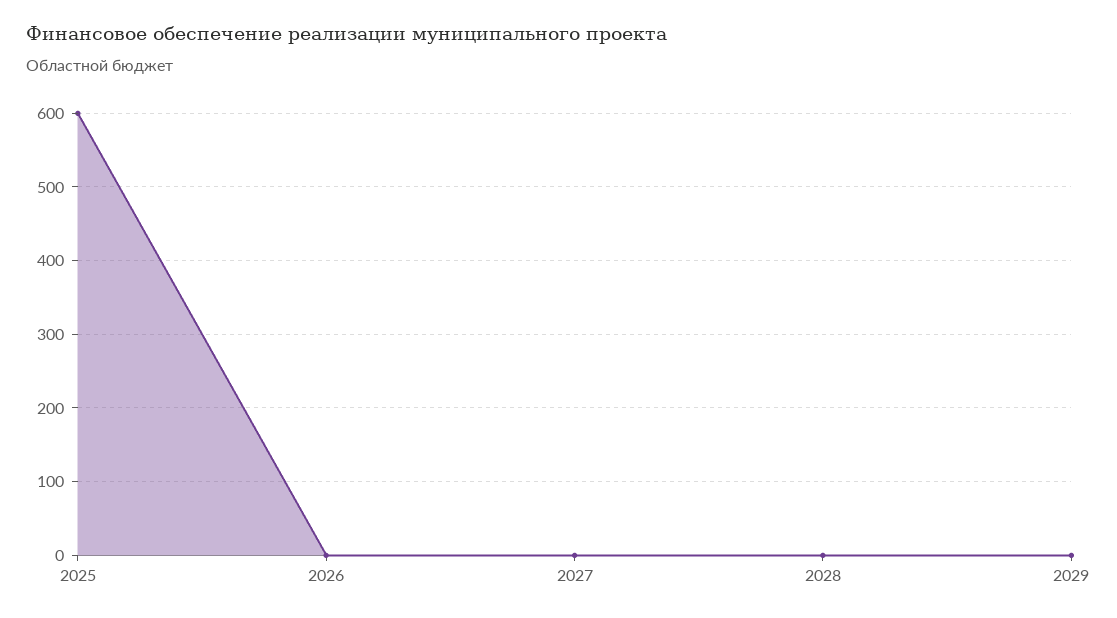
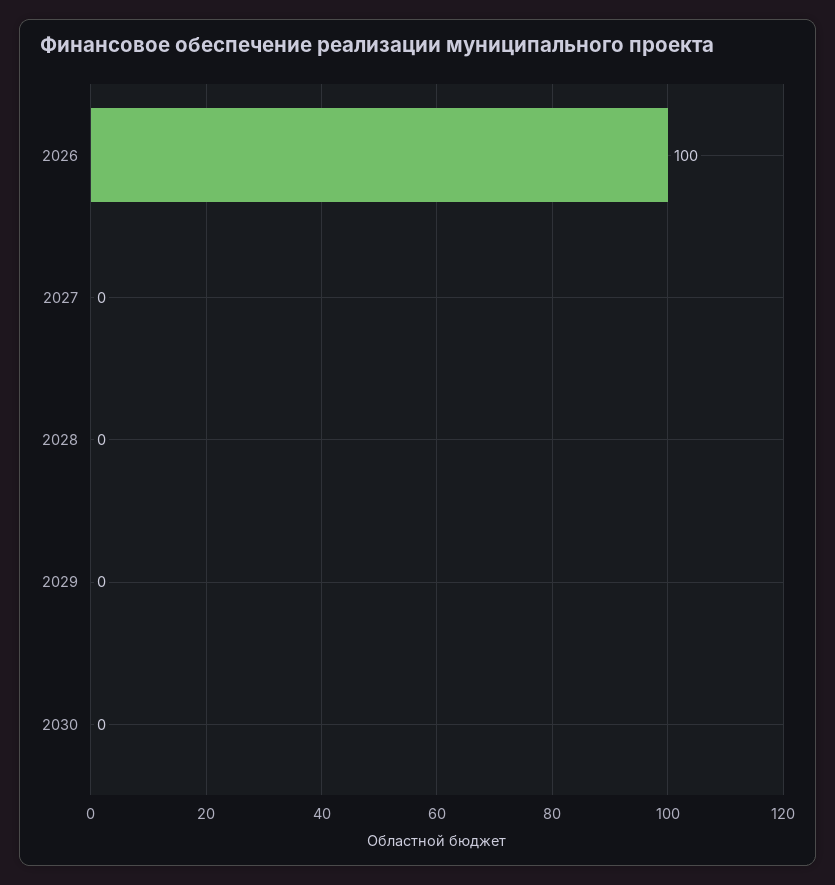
2025: 600 -> none
2026: 0 -> 100
2030: none -> 0

